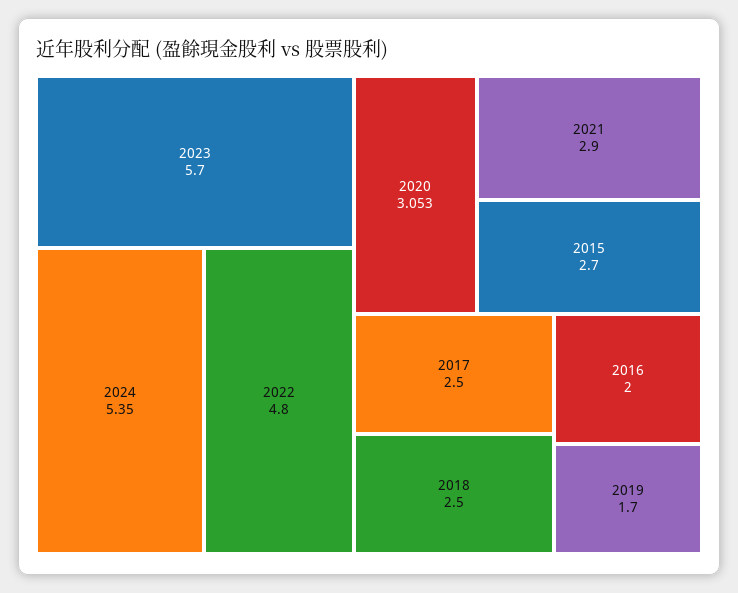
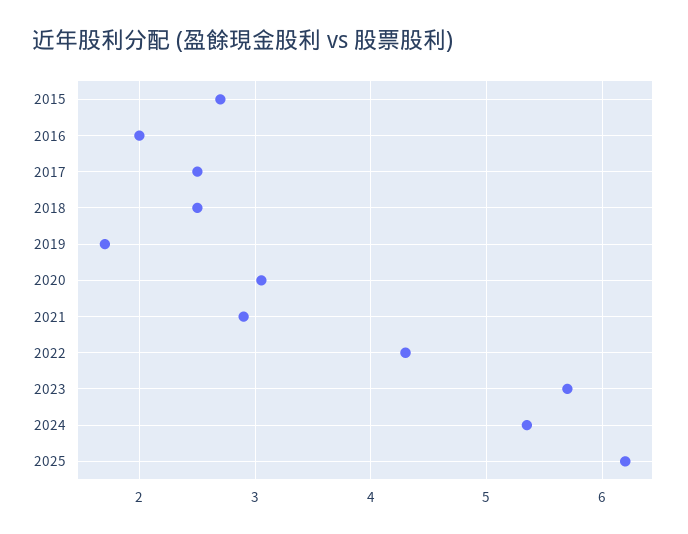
2022: 4.8 -> 4.3
2025: none -> 6.2

